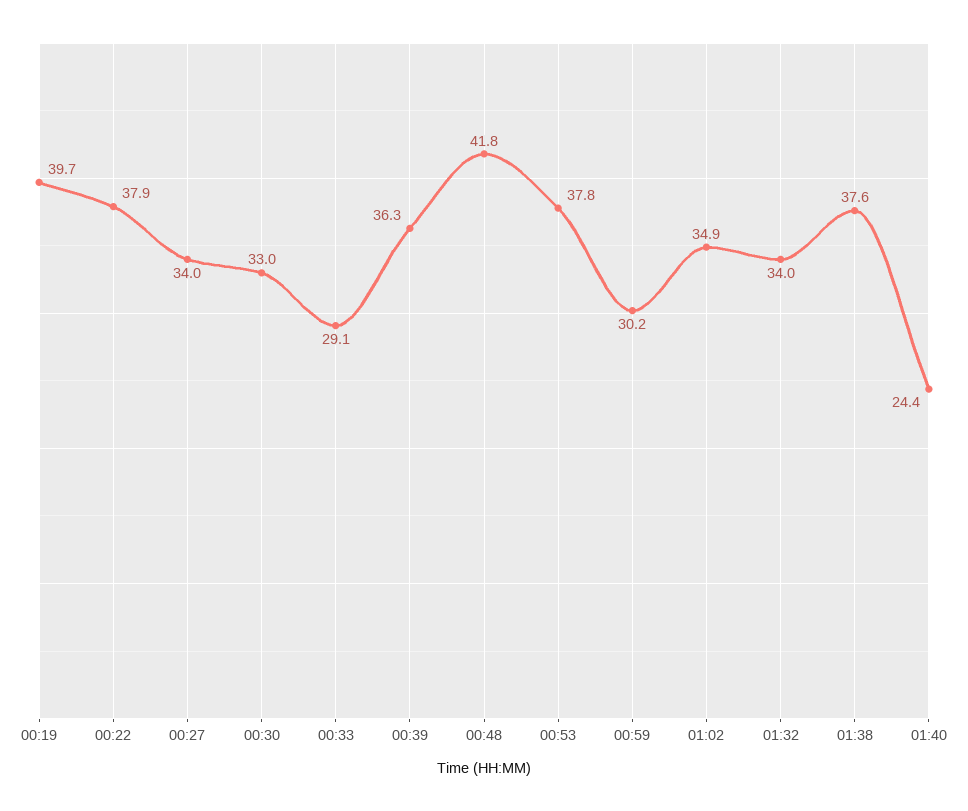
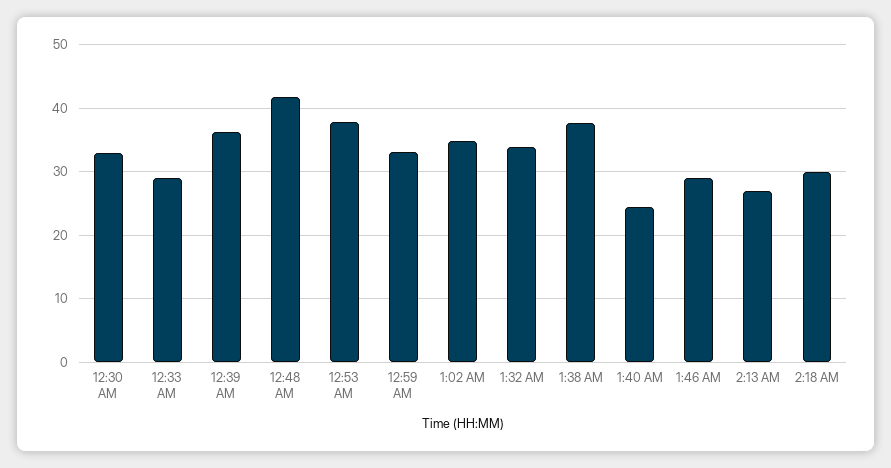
00:19: 39.7 -> none
00:22: 37.9 -> none
00:27: 34 -> none
00:59: 30.2 -> 33
1:46 AM: none -> 29
2:13 AM: none -> 27
2:18 AM: none -> 30

